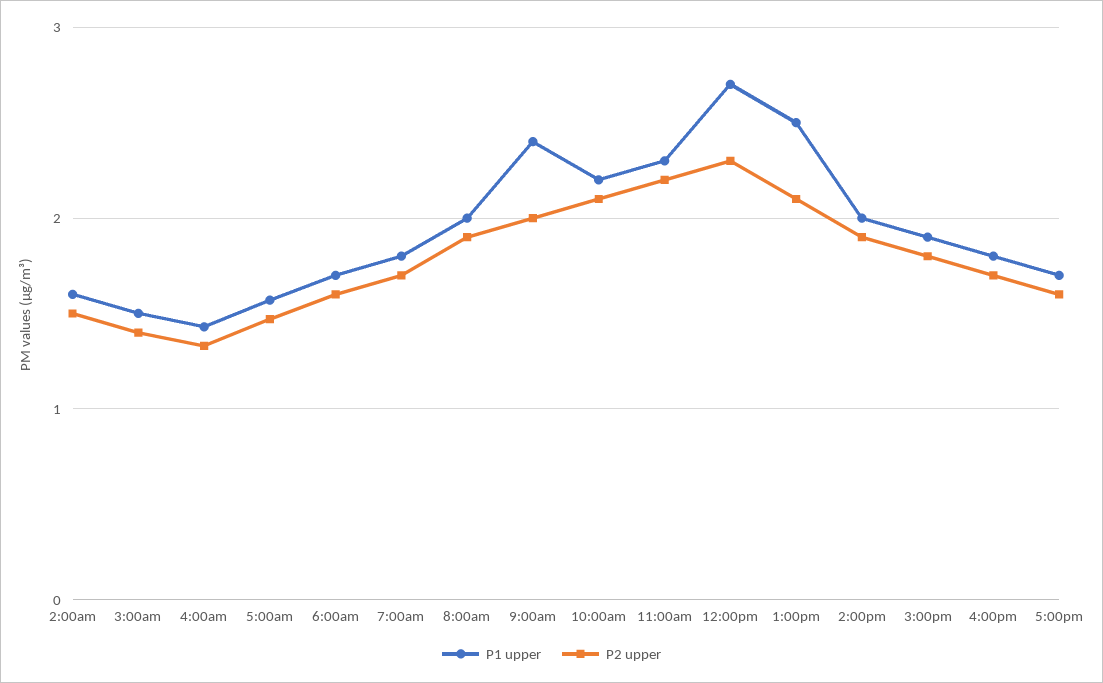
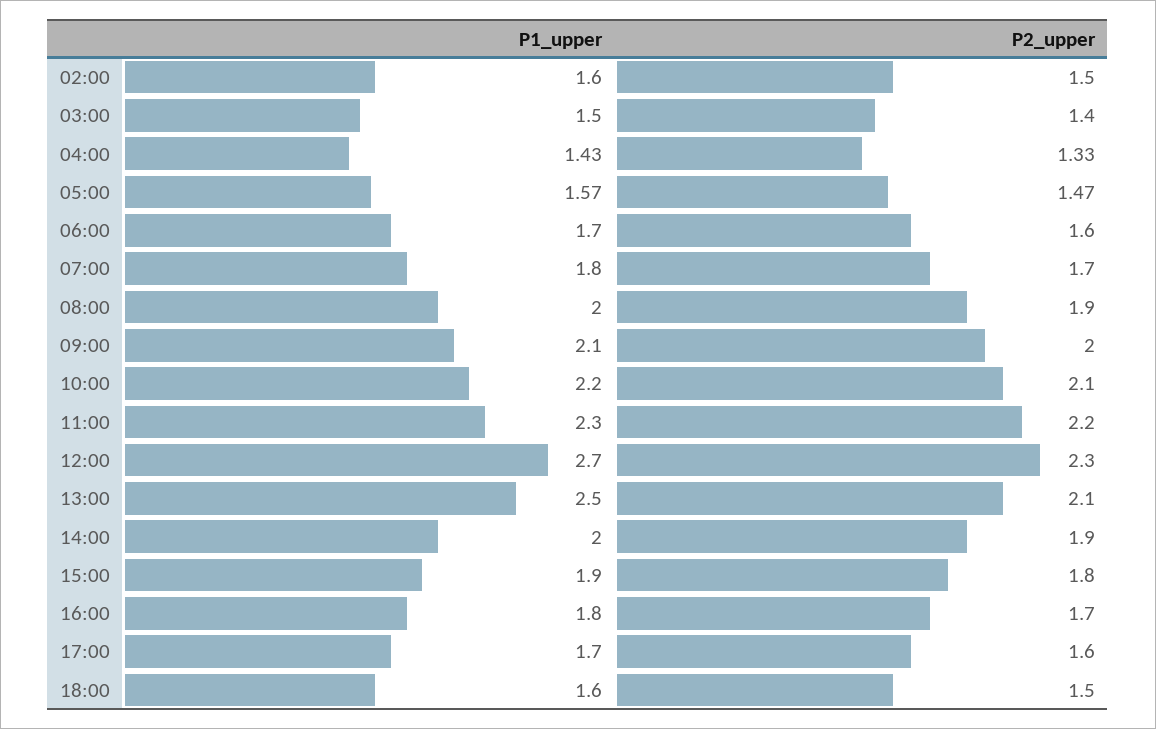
P1 upper, 9:00am: 2.4 -> 2.1
P1 upper, 18:00: none -> 1.6
P2 upper, 18:00: none -> 1.5

